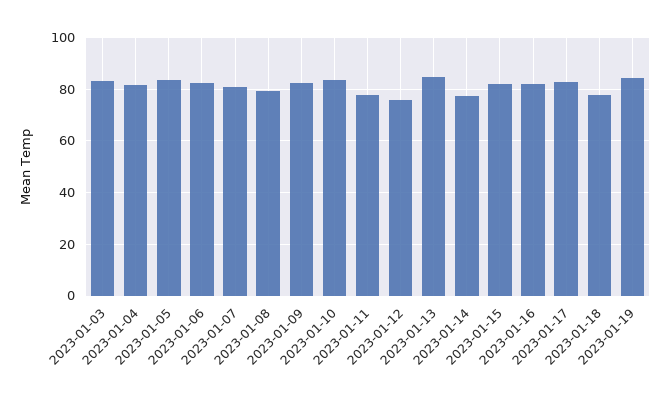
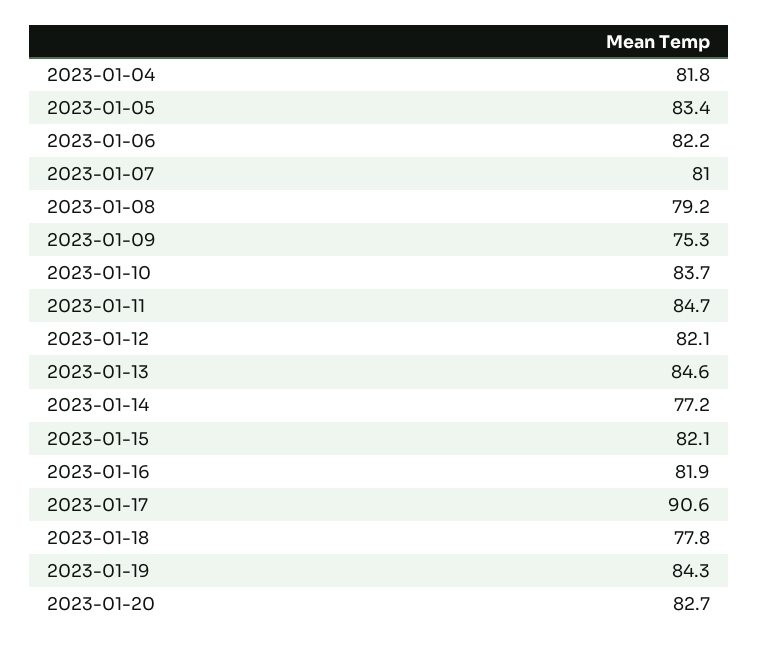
2023-01-03: 82.5 -> none
2023-01-09: 82.5 -> 75.3
2023-01-11: 77.5 -> 84.7
2023-01-12: 75 -> 82.1
2023-01-17: 82.5 -> 90.6
2023-01-20: none -> 82.7

